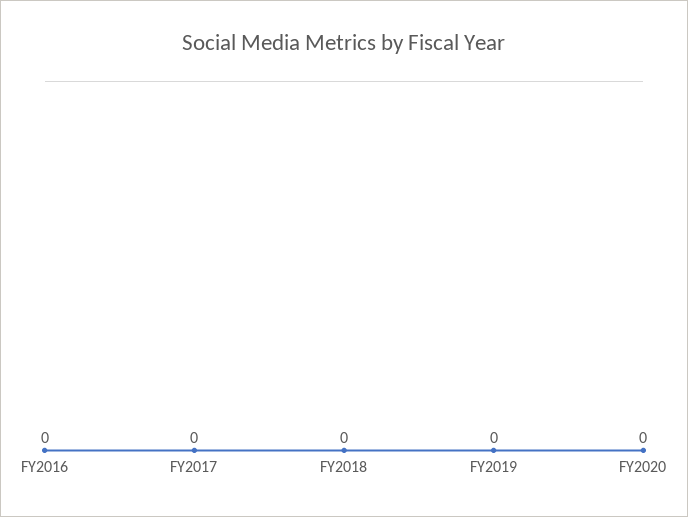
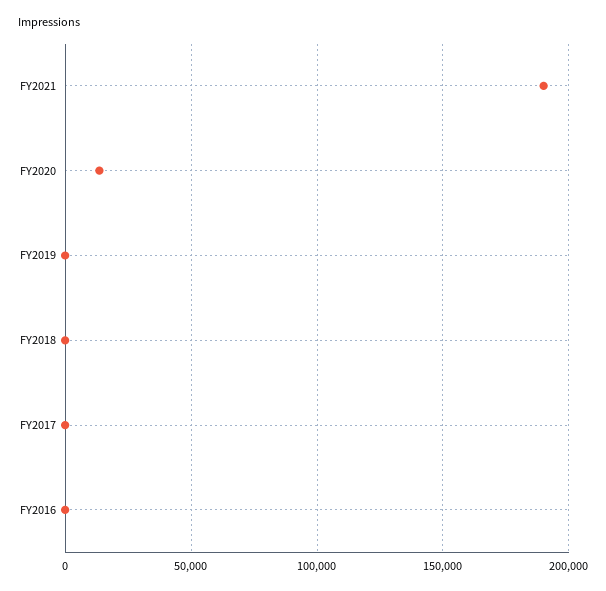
FY2020: 0 -> 15000
FY2021: none -> 190000

